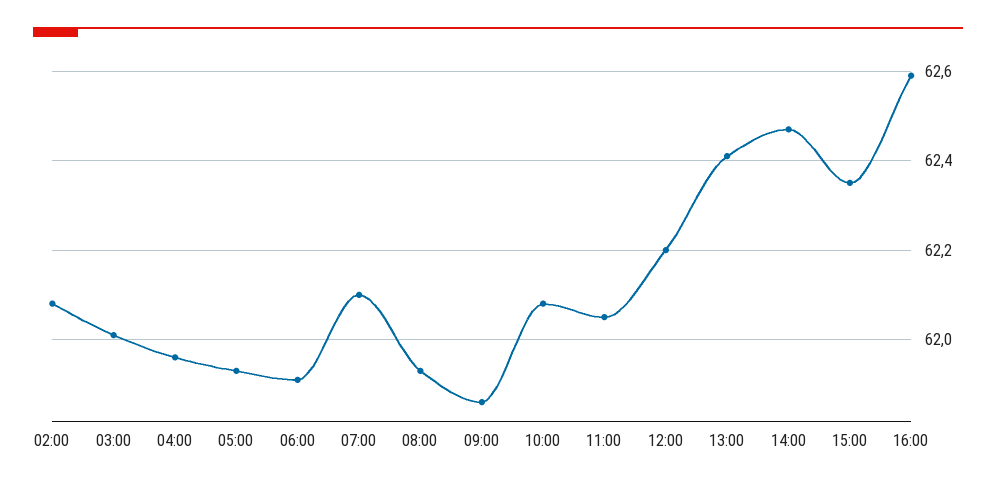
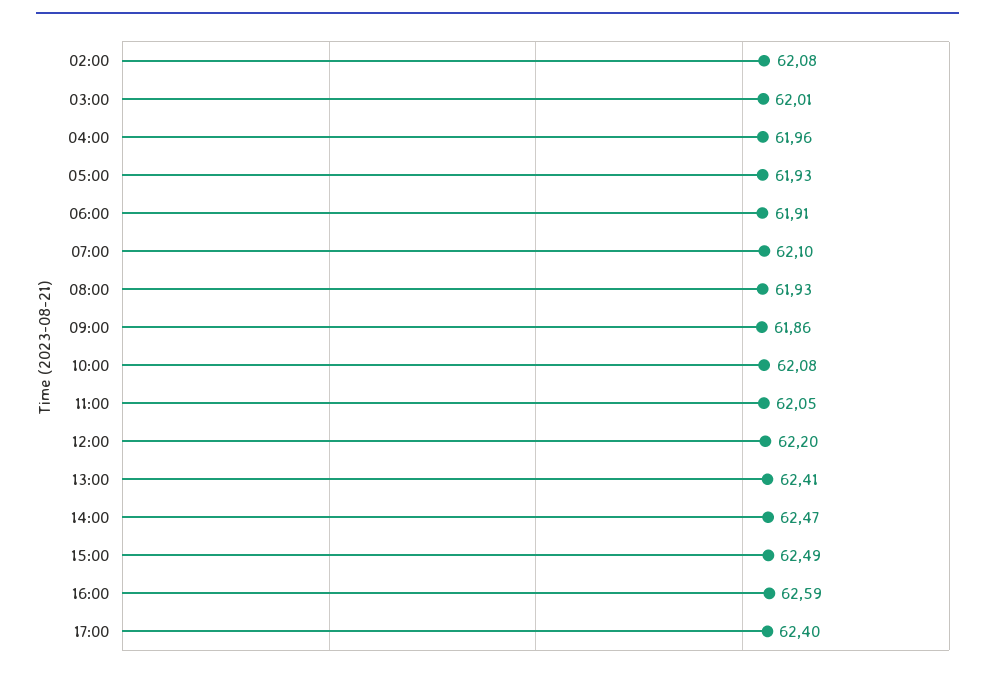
15:00: 62.35 -> 62.49
17:00: none -> 62.4

